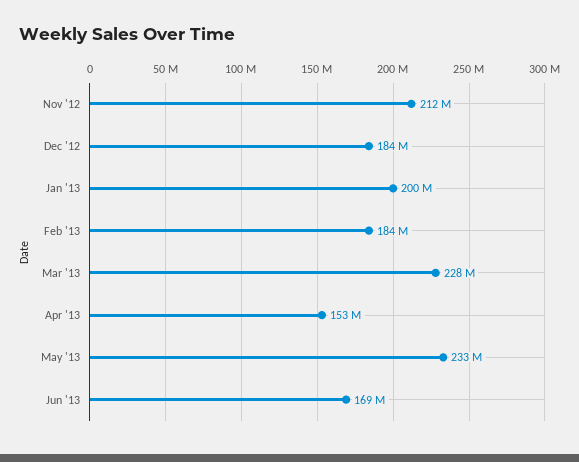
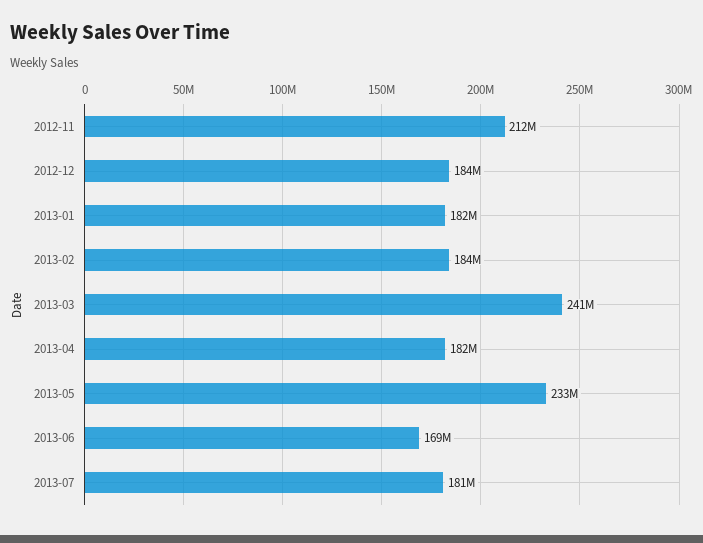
Jan '13: 200000000 -> 182000000
Mar '13: 228000000 -> 241000000
Apr '13: 153000000 -> 182000000
2013-07: none -> 181000000

